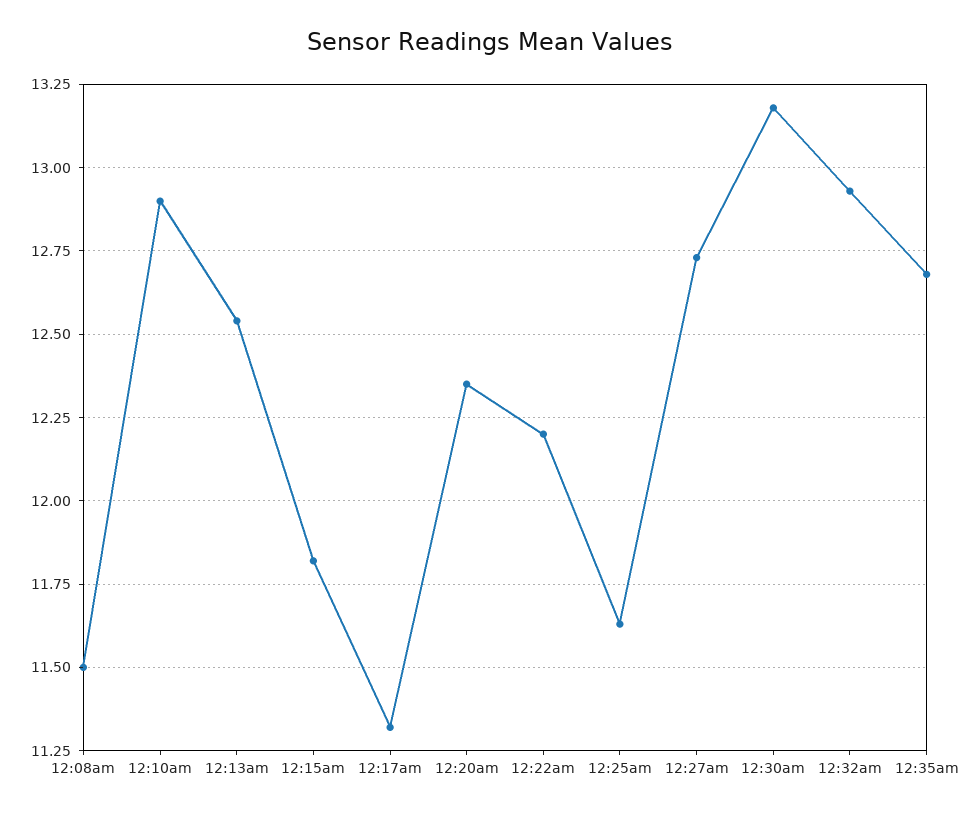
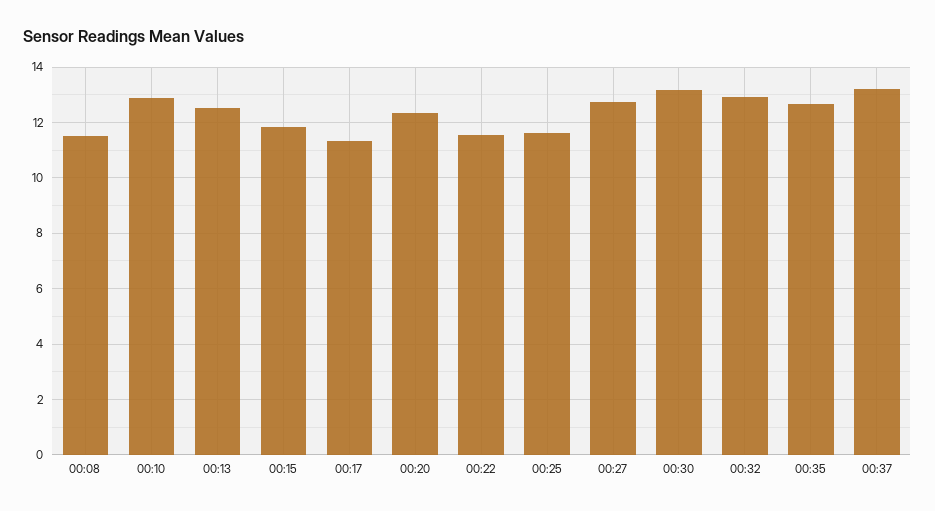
12:22am: 12.2 -> 11.5
00:37: none -> 13.25

